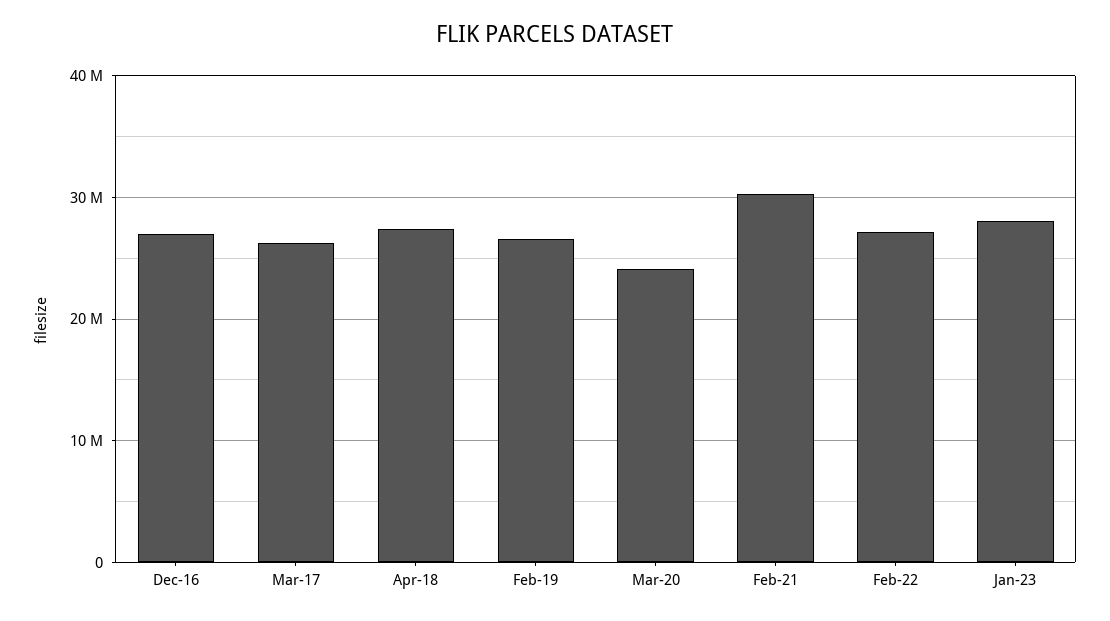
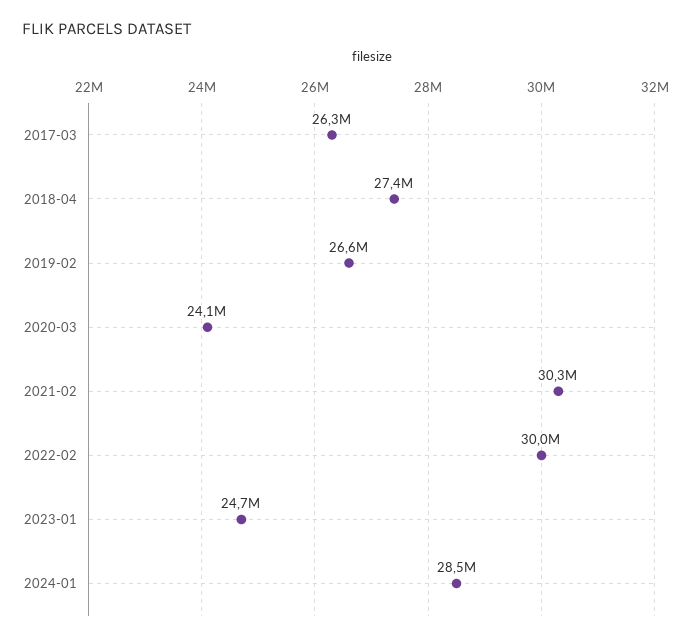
Dec-16: 27000000 -> none
Feb-22: 27000000 -> 30000000
Jan-23: 28000000 -> 24700000
2024-01: none -> 28500000

